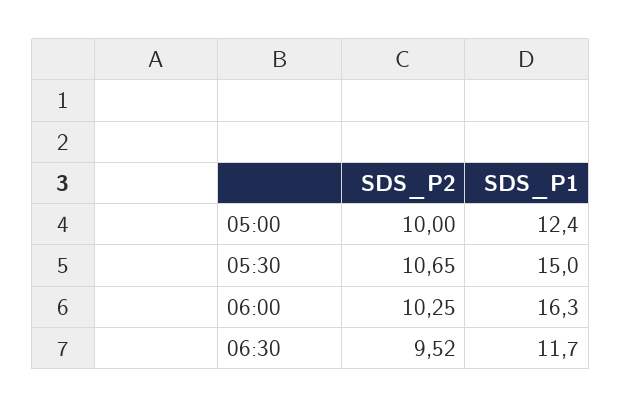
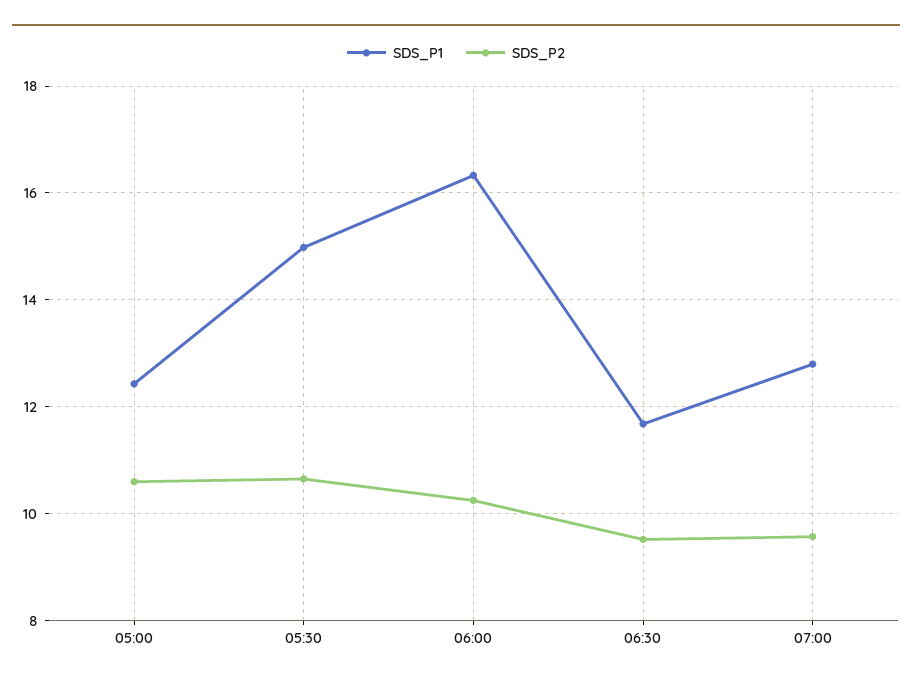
SDS_P2, 05:00: 10 -> 10.6
SDS_P1, 07:00: none -> 12.8
SDS_P2, 07:00: none -> 9.6

